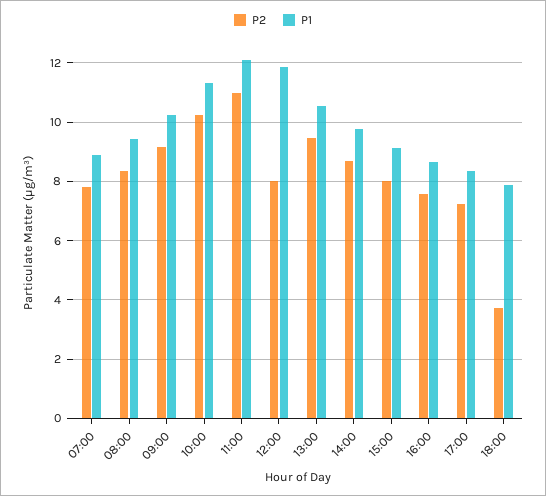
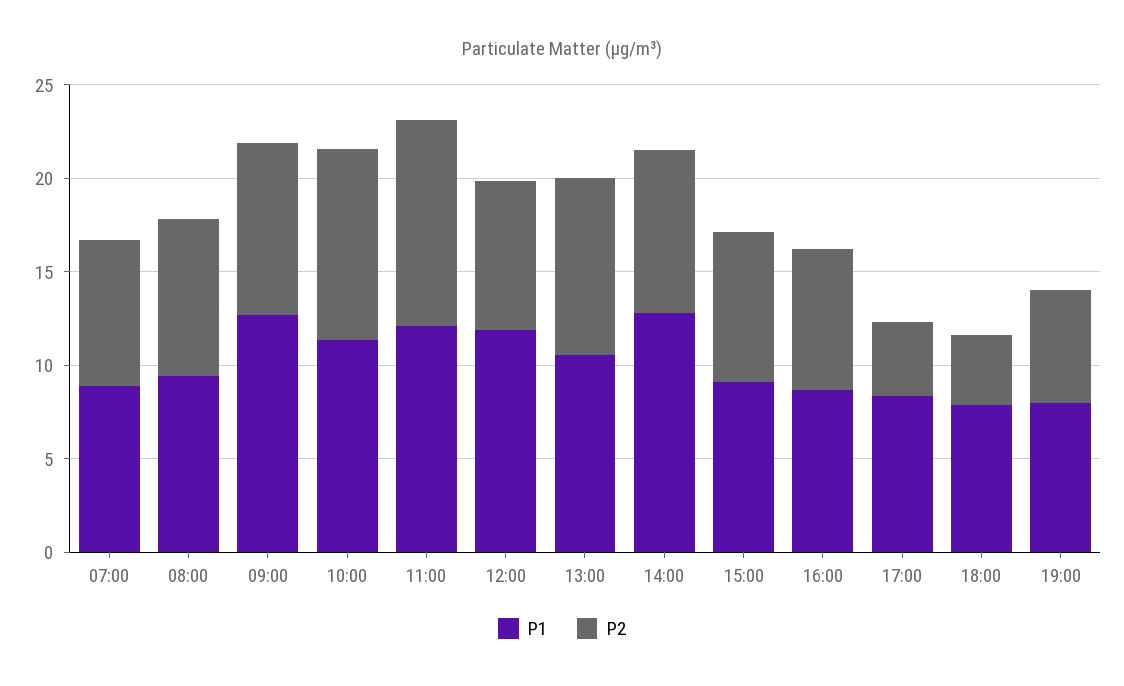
P1, 09:00: 10.25 -> 13
P1, 14:00: 9.75 -> 13
P2, 17:00: 7.25 -> 4
P1, 19:00: none -> 8
P2, 19:00: none -> 6

